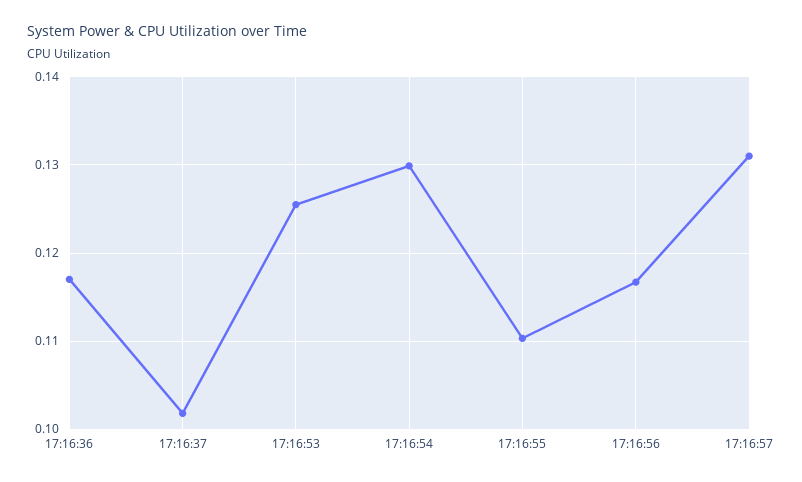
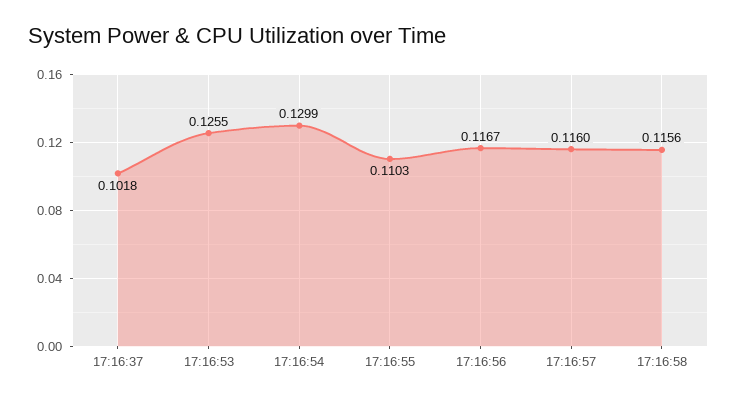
17:16:36: 0.117 -> none
17:16:57: 0.131 -> 0.116
17:16:58: none -> 0.1156

